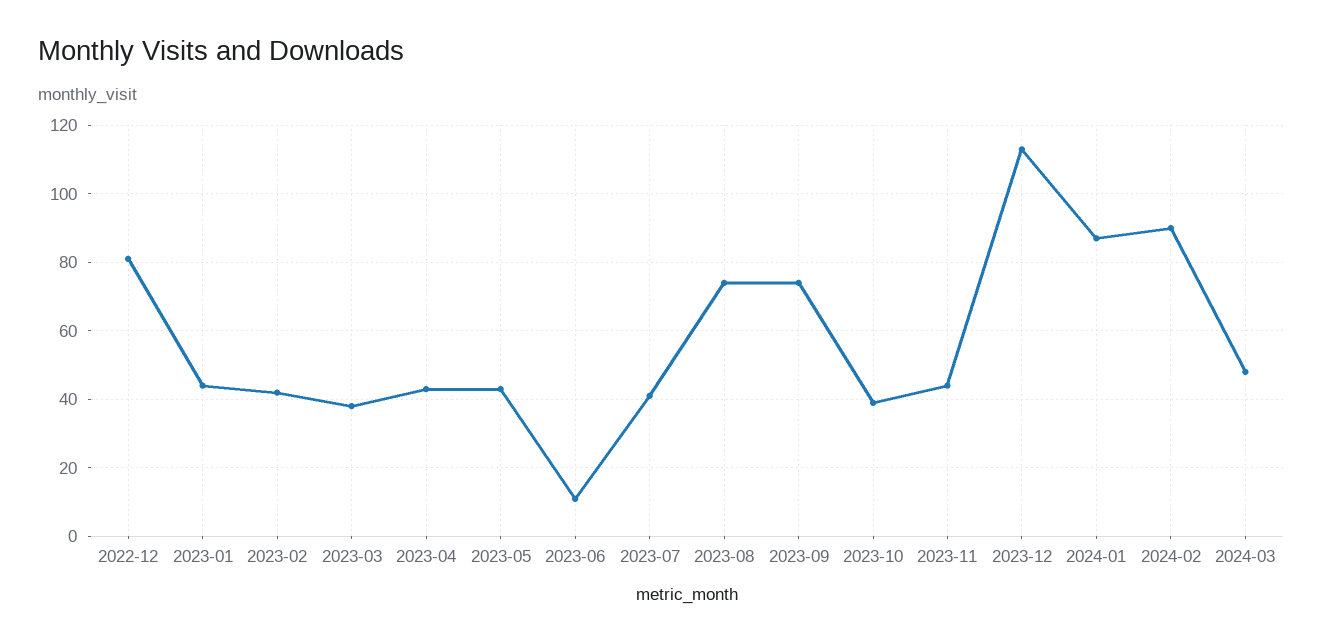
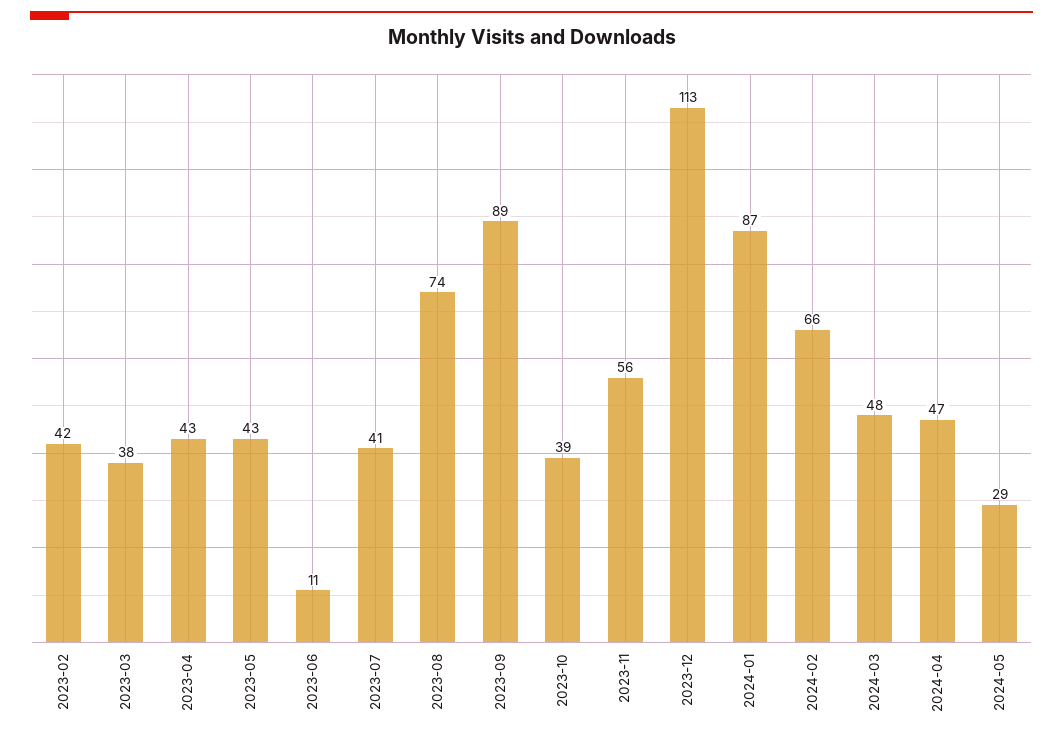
2022-12: 80 -> none
2023-01: 45 -> none
2023-09: 75 -> 89
2023-11: 45 -> 56
2024-02: 90 -> 66
2024-04: none -> 47
2024-05: none -> 29

